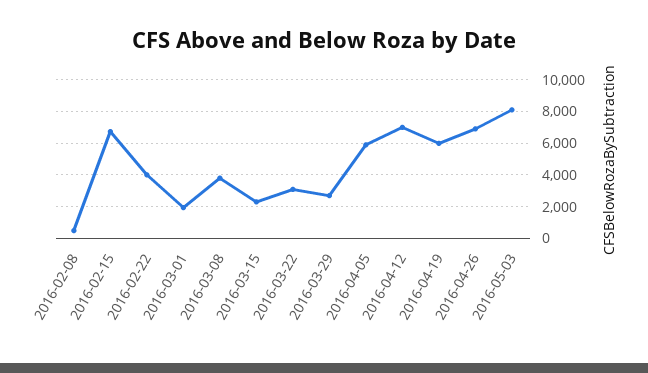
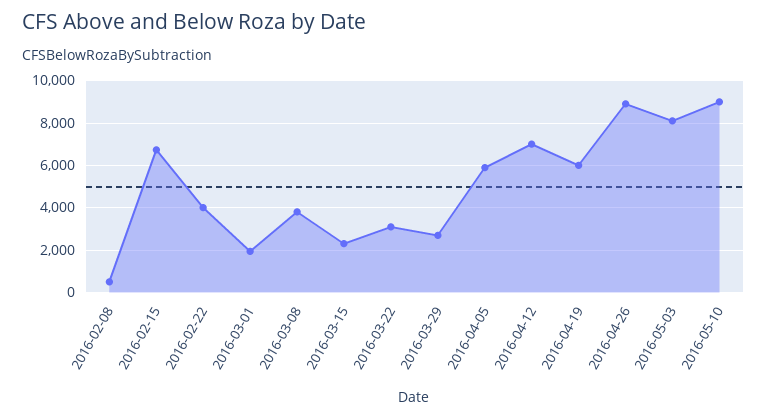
2016-04-26: 7000 -> 9000
2016-05-10: none -> 9000

